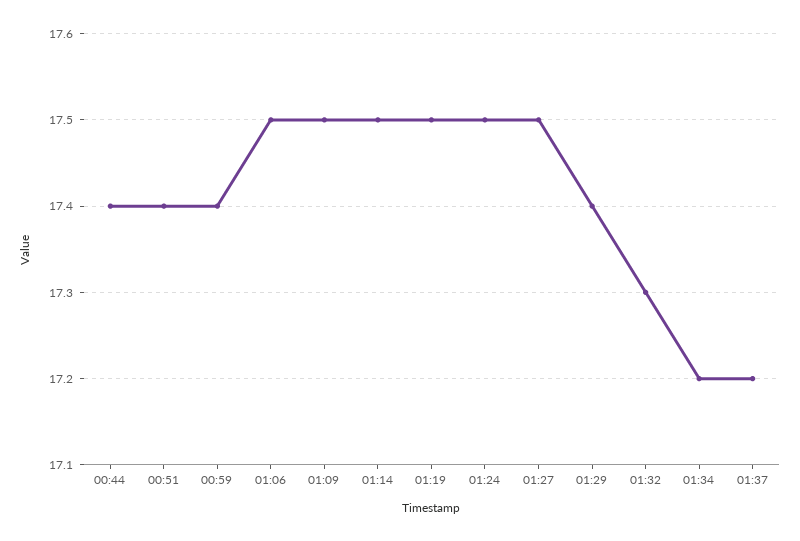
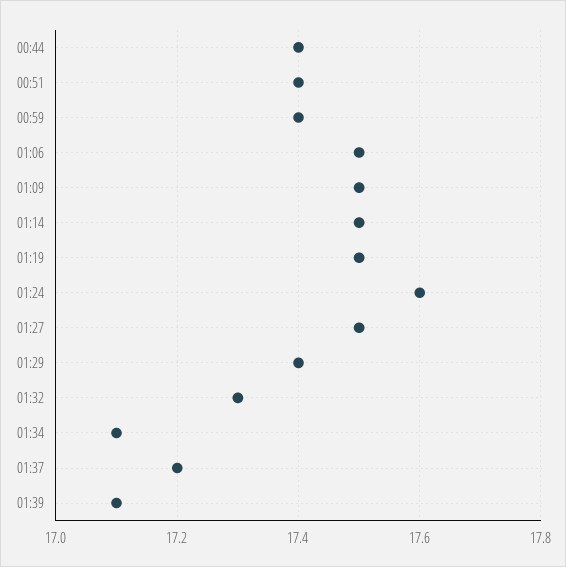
01:24: 17.5 -> 17.6
01:34: 17.2 -> 17.1
01:39: none -> 17.1

